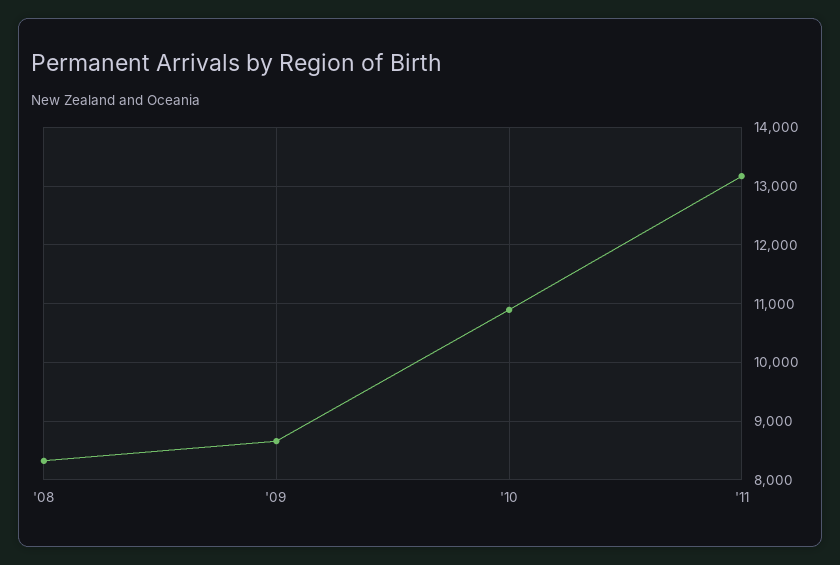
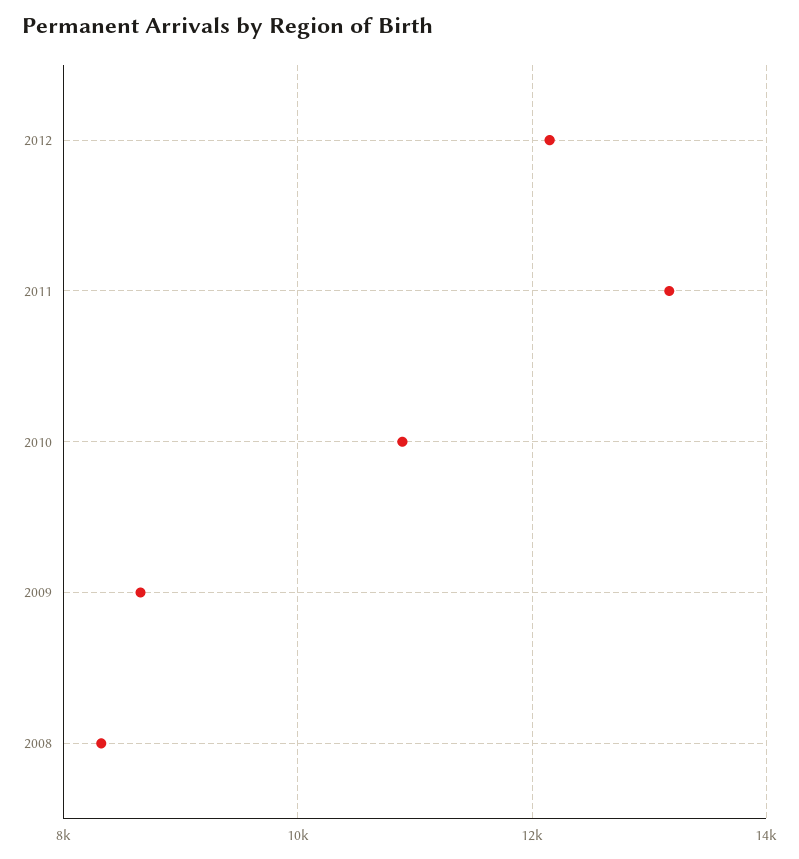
2012: none -> 12200

